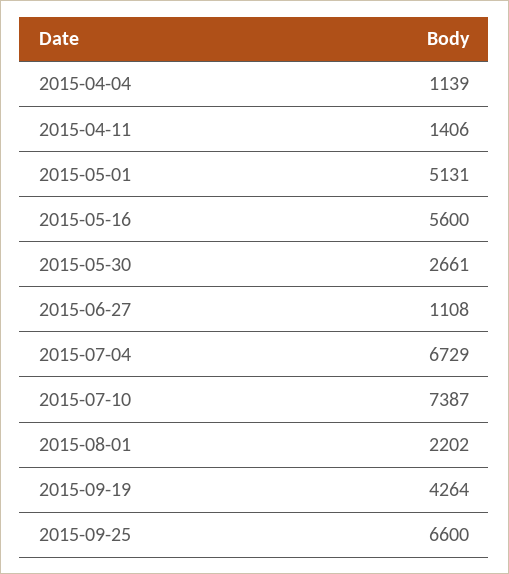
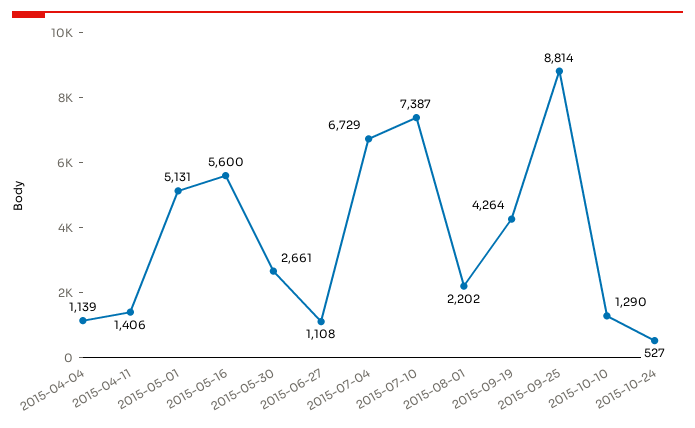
2015-09-25: 6600 -> 8814
2015-10-10: none -> 1290
2015-10-24: none -> 527

